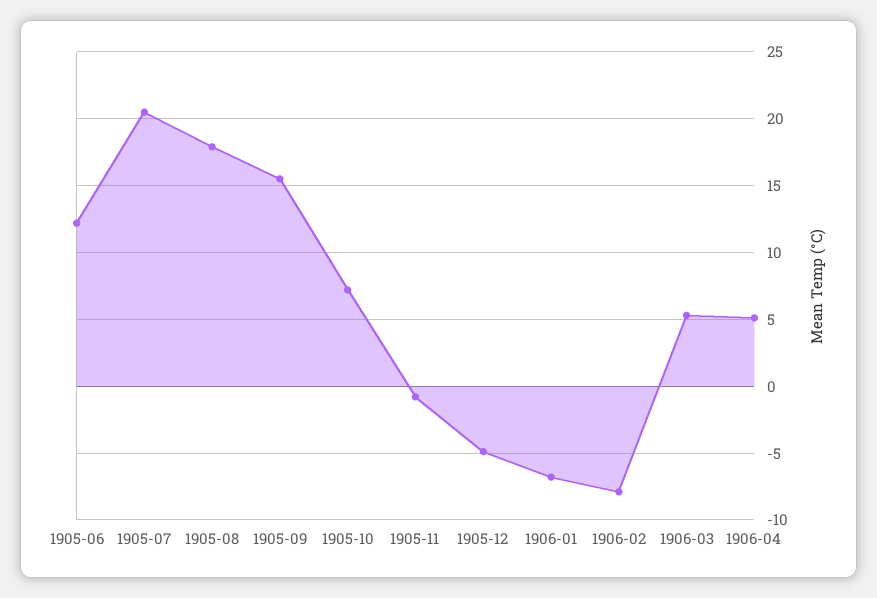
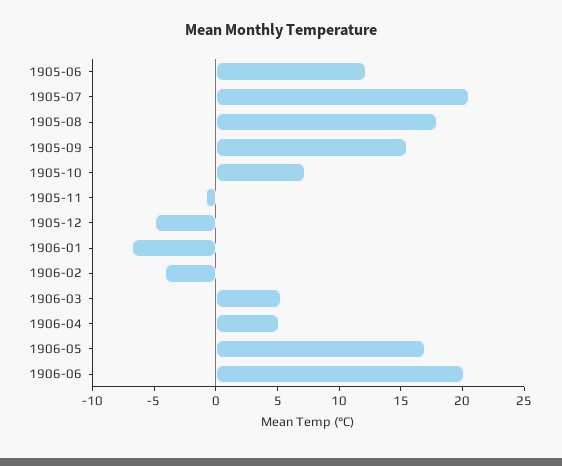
1906-02: -8 -> -4
1906-05: none -> 17
1906-06: none -> 20

